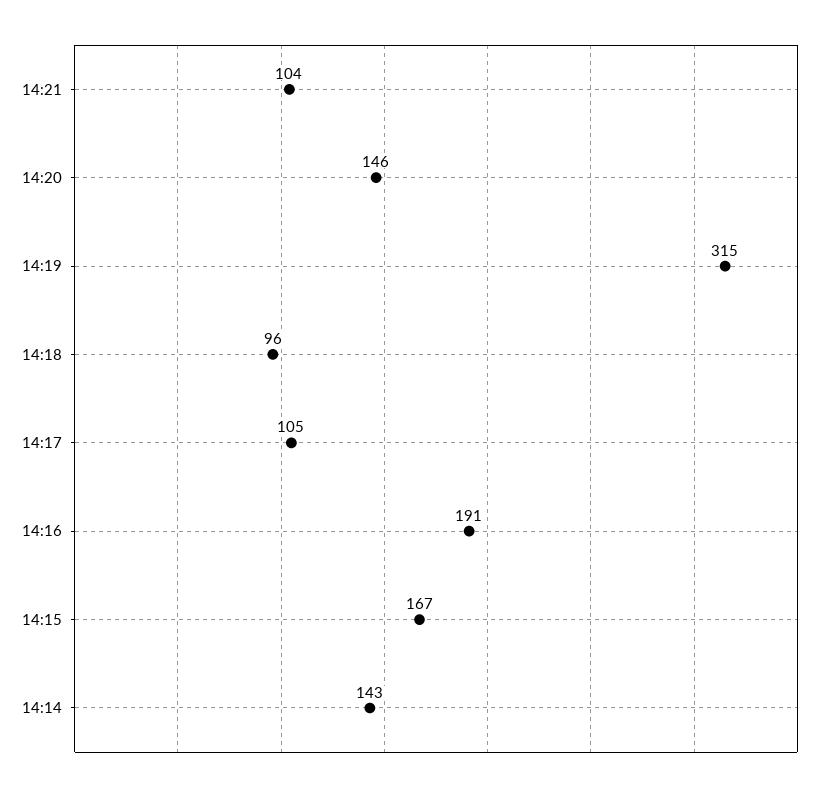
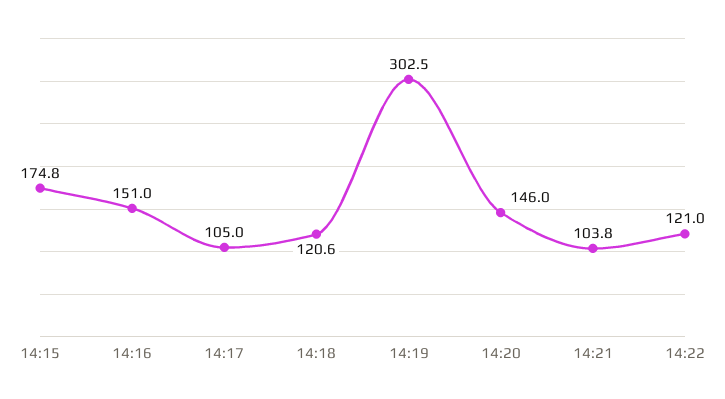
14:19: 315 -> 302.5
14:18: 96 -> 120.6
14:16: 191 -> 151
14:15: 167 -> 174.8
14:14: 143 -> none
14:22: none -> 121

